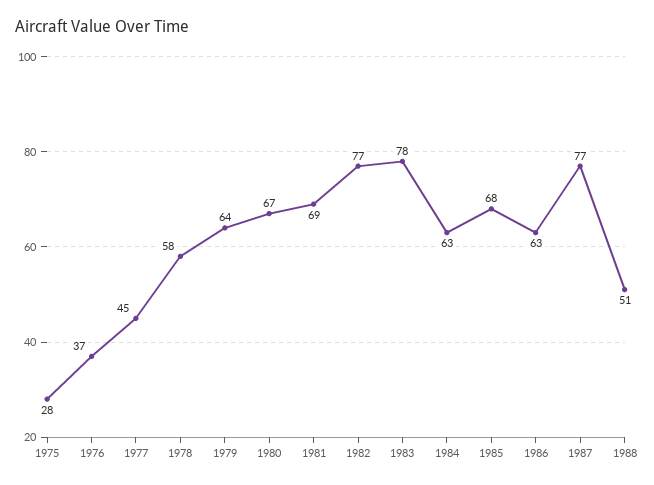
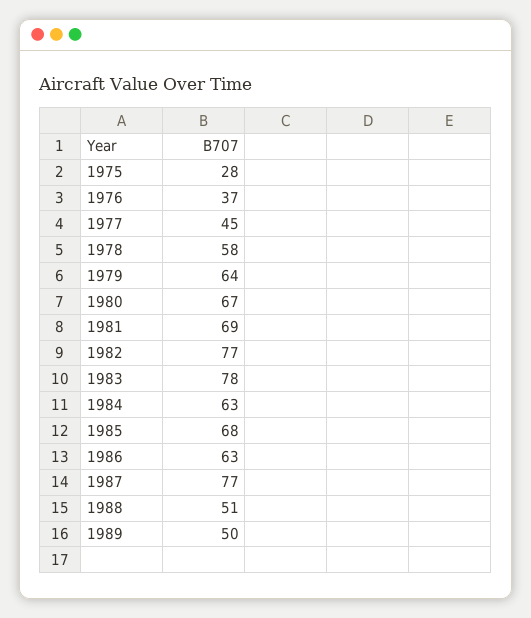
1989: none -> 50

